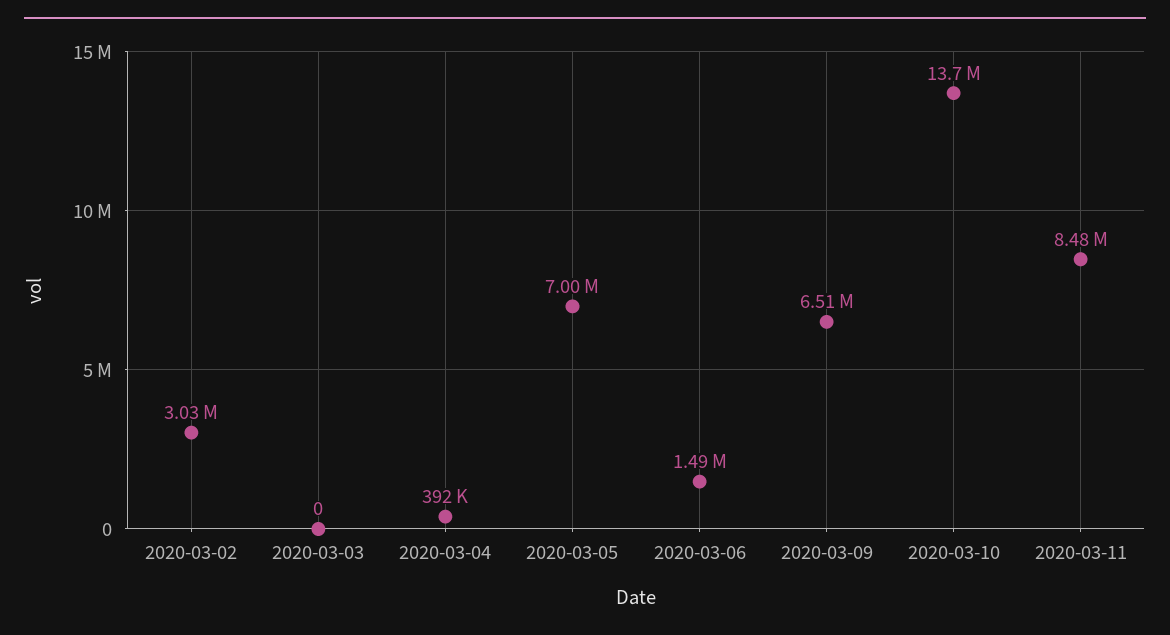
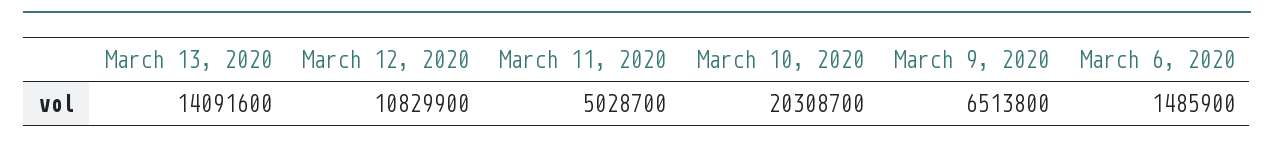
2020-03-02: 3030000 -> none
2020-03-03: 0 -> none
2020-03-04: 392000 -> none
2020-03-05: 7000000 -> none
2020-03-10: 13700000 -> 20308700
2020-03-11: 8480000 -> 5028700
March 13, 2020: none -> 14091600
March 12, 2020: none -> 10829900

